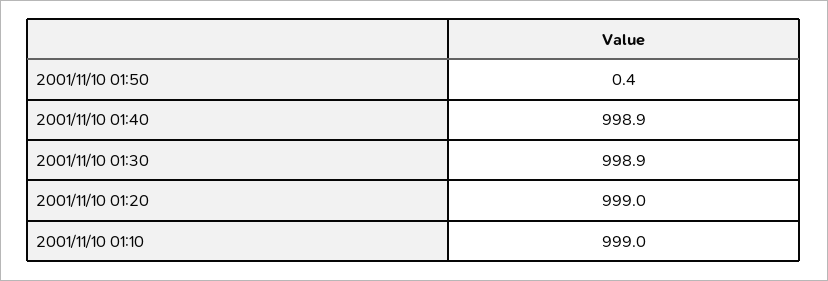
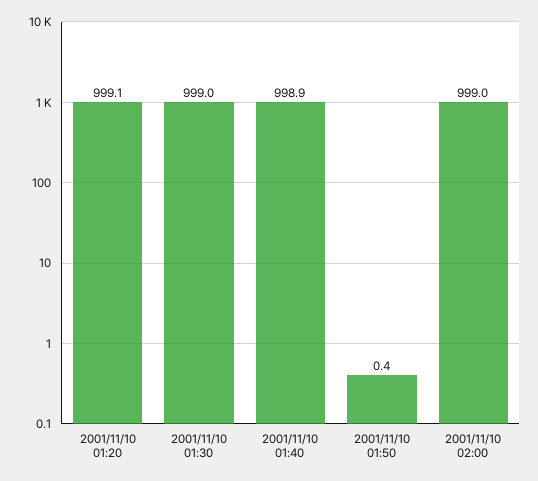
2001/11/10 01:30: 998.9 -> 999
2001/11/10 01:20: 999 -> 999.1
2001/11/10 01:10: 999 -> none
2001/11/10 02:00: none -> 999

